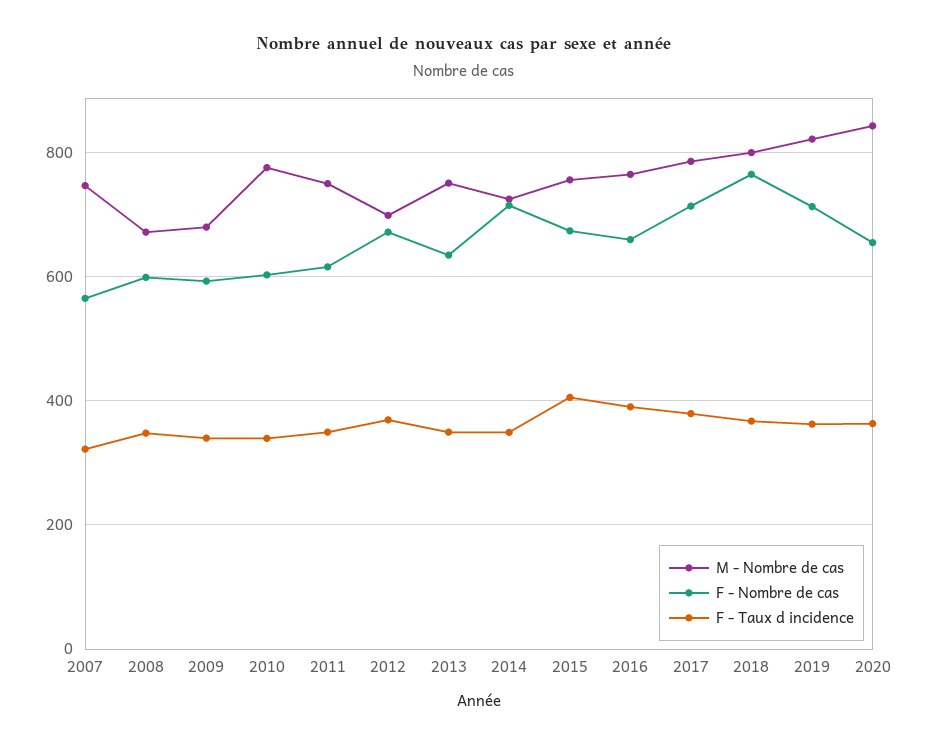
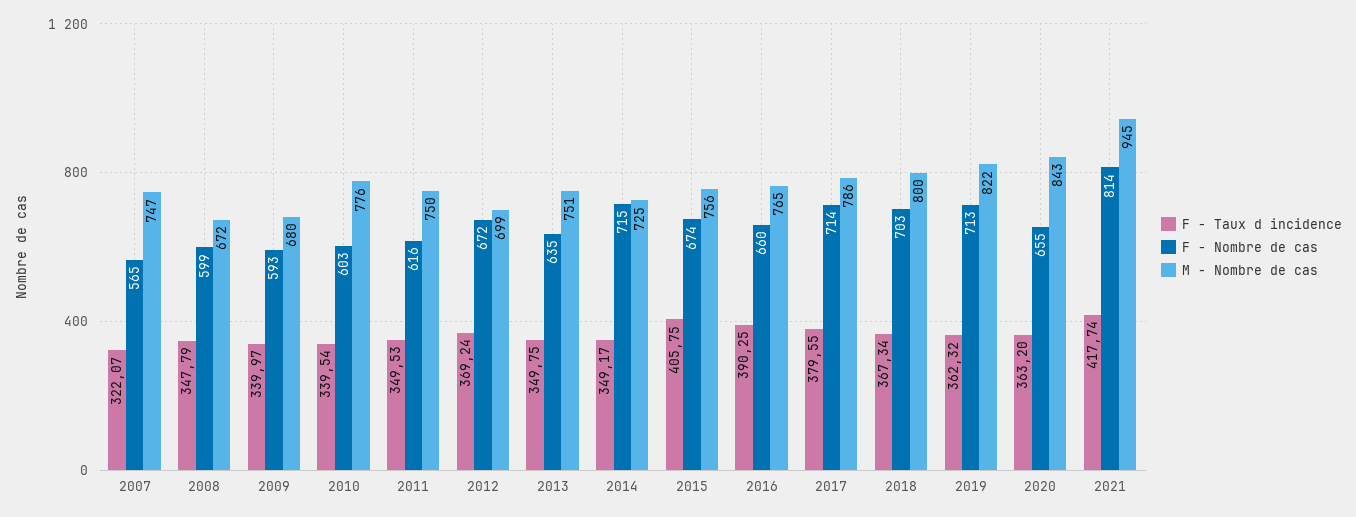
F - Nombre de cas, 2018: 760 -> 703
F - Taux d incidence, 2021: none -> 417.74
F - Nombre de cas, 2021: none -> 814
M - Nombre de cas, 2021: none -> 945

